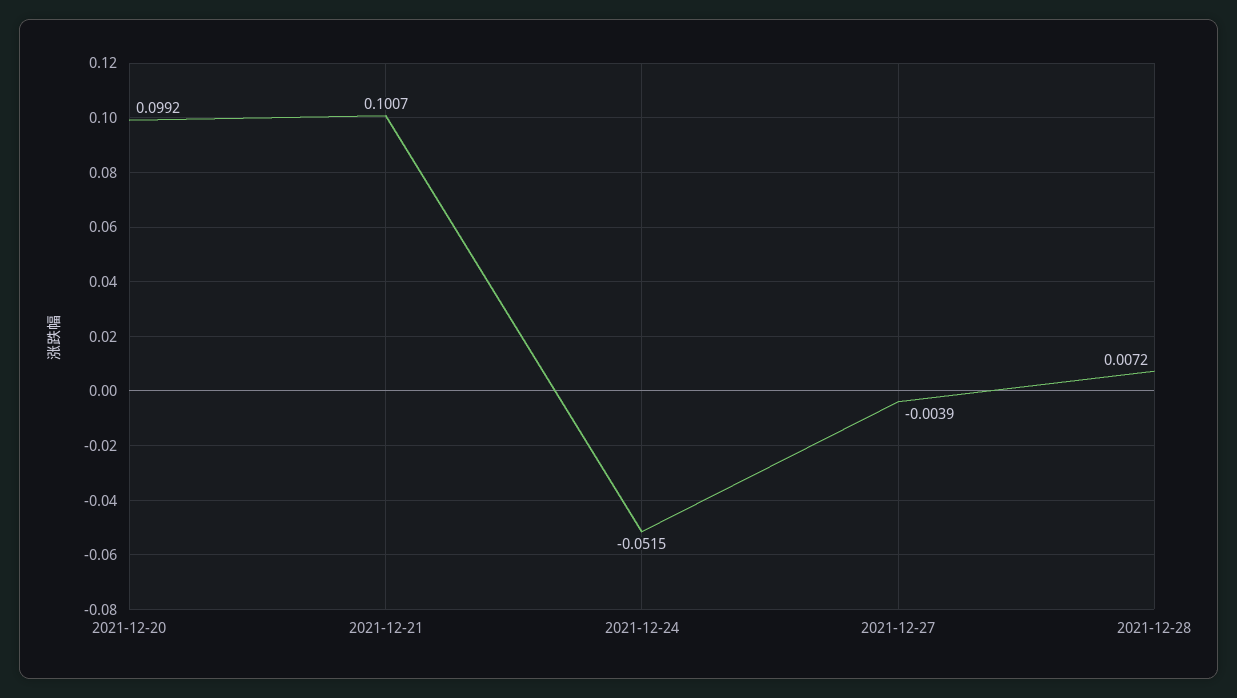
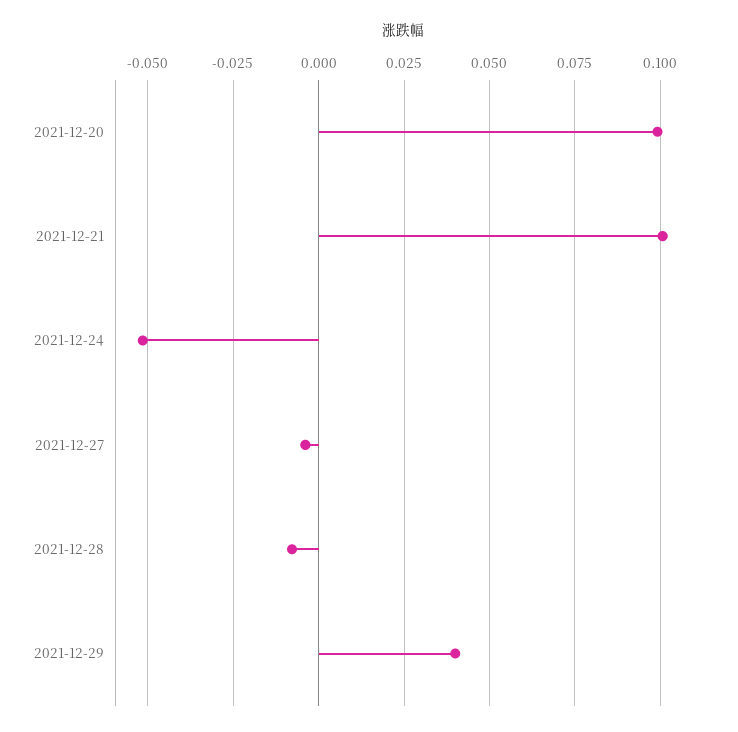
2021-12-28: 0.0072 -> -0.0075
2021-12-29: none -> 0.04

